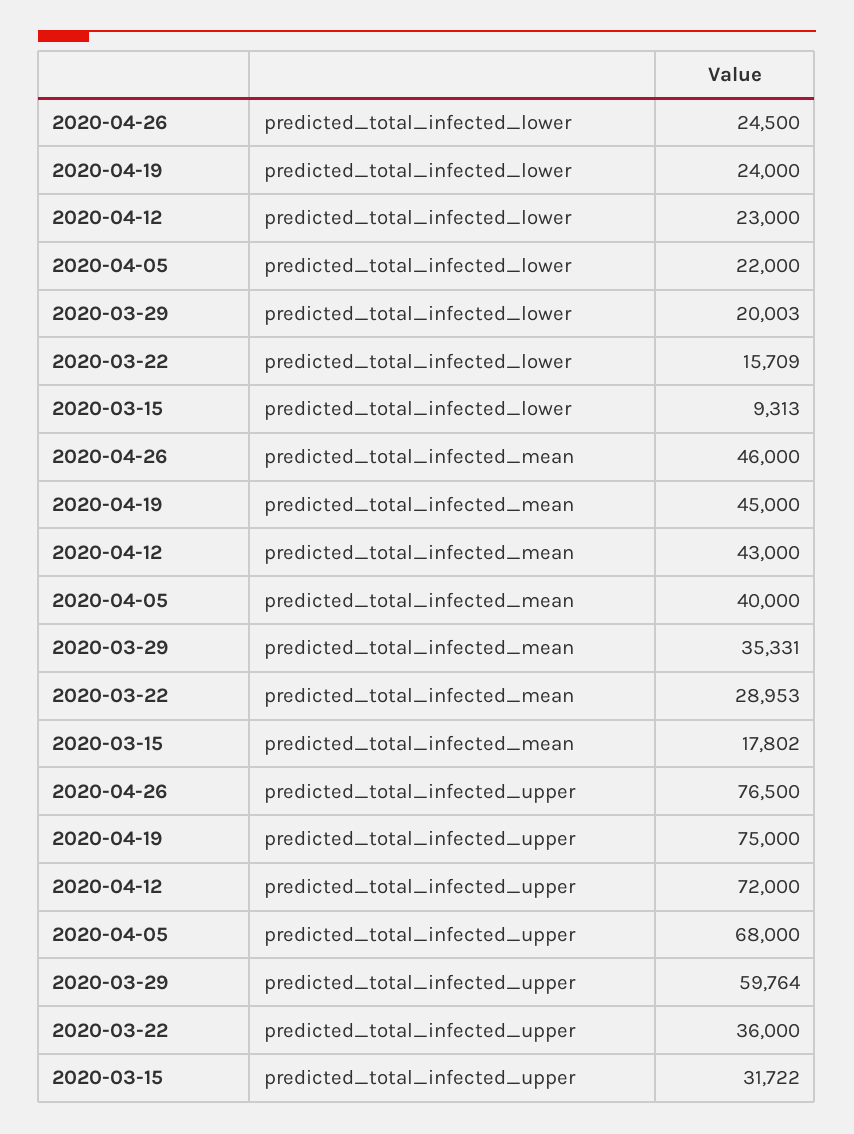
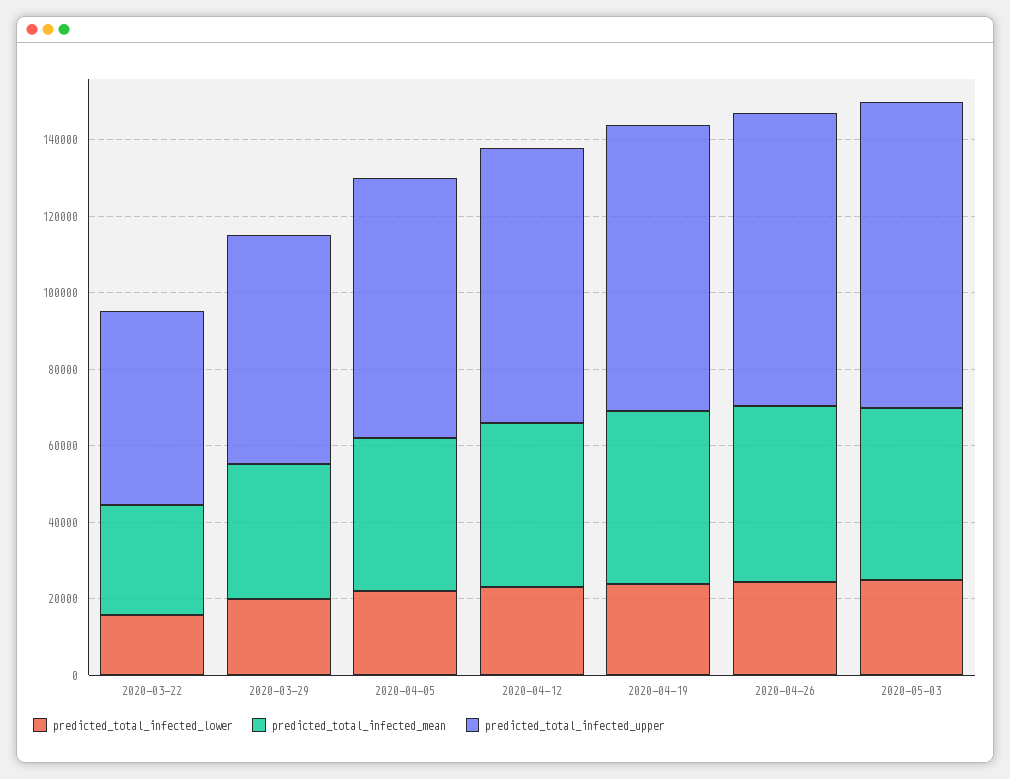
predicted_total_infected_lower, 2020-03-15: 9313 -> none
predicted_total_infected_mean, 2020-03-15: 17802 -> none
predicted_total_infected_upper, 2020-03-22: 36000 -> 50000
predicted_total_infected_upper, 2020-03-15: 31722 -> none
predicted_total_infected_lower, 2020-05-03: none -> 25000
predicted_total_infected_mean, 2020-05-03: none -> 45000
predicted_total_infected_upper, 2020-05-03: none -> 80000

